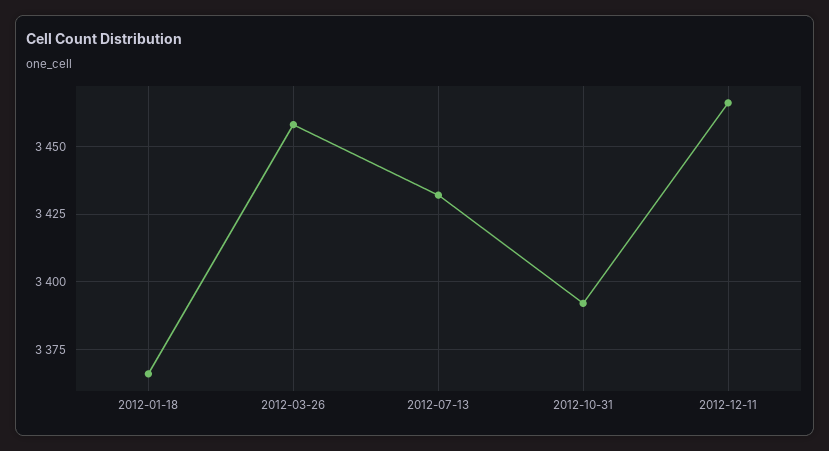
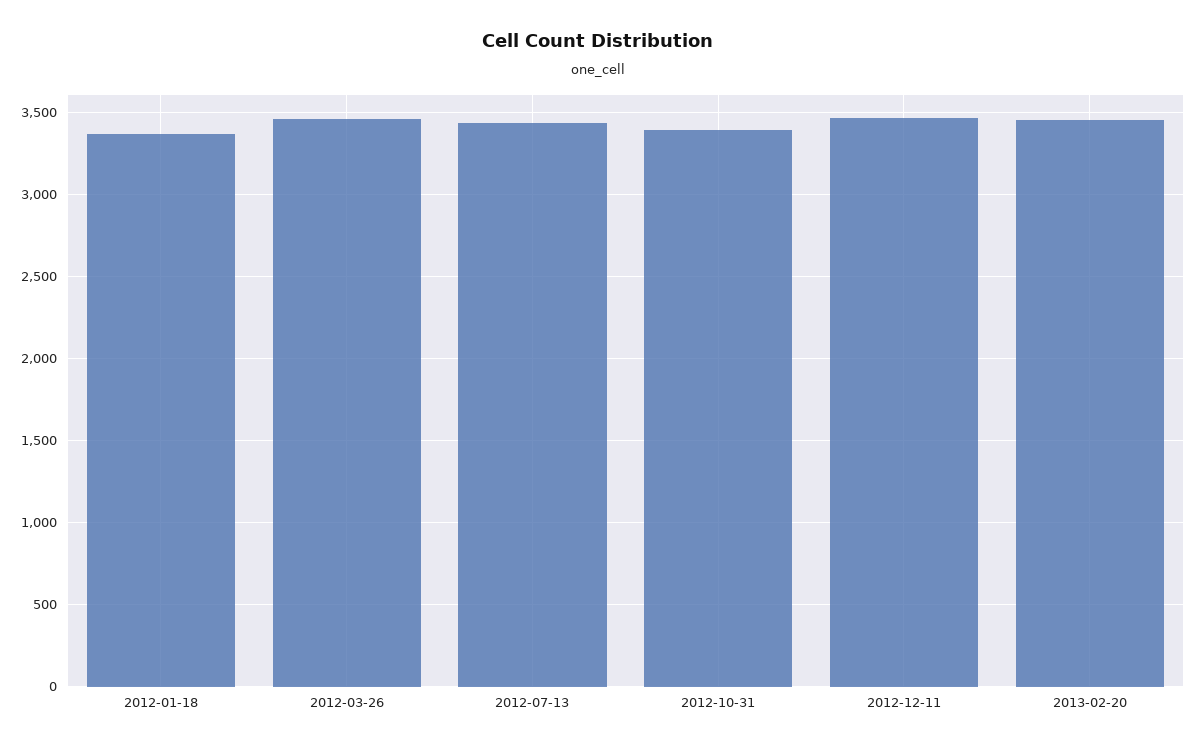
2013-02-20: none -> 3450

